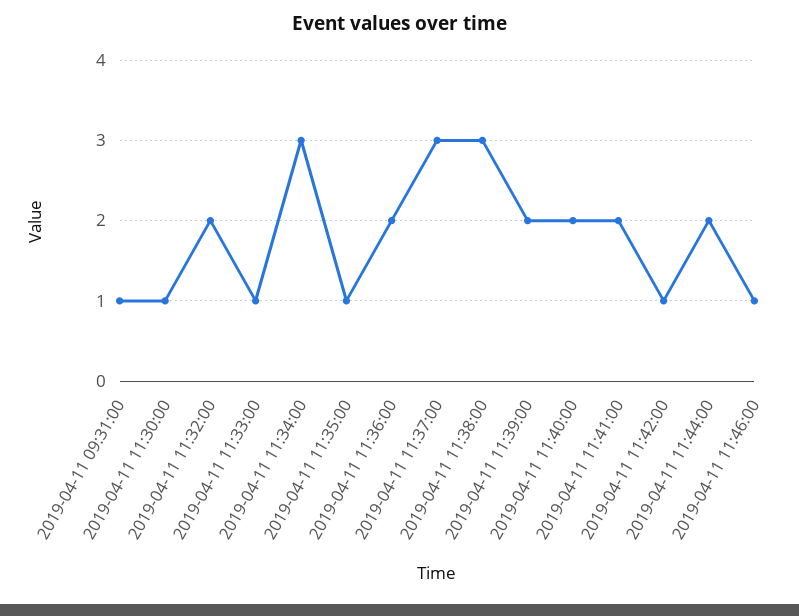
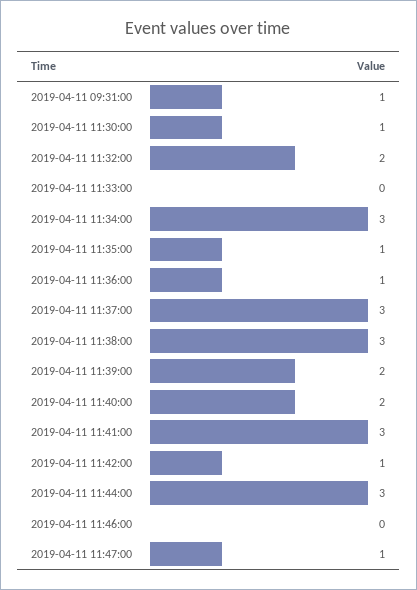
2019-04-11 11:33:00: 1 -> 0
2019-04-11 11:36:00: 2 -> 1
2019-04-11 11:41:00: 2 -> 3
2019-04-11 11:44:00: 2 -> 3
2019-04-11 11:46:00: 1 -> 0
2019-04-11 11:47:00: none -> 1

